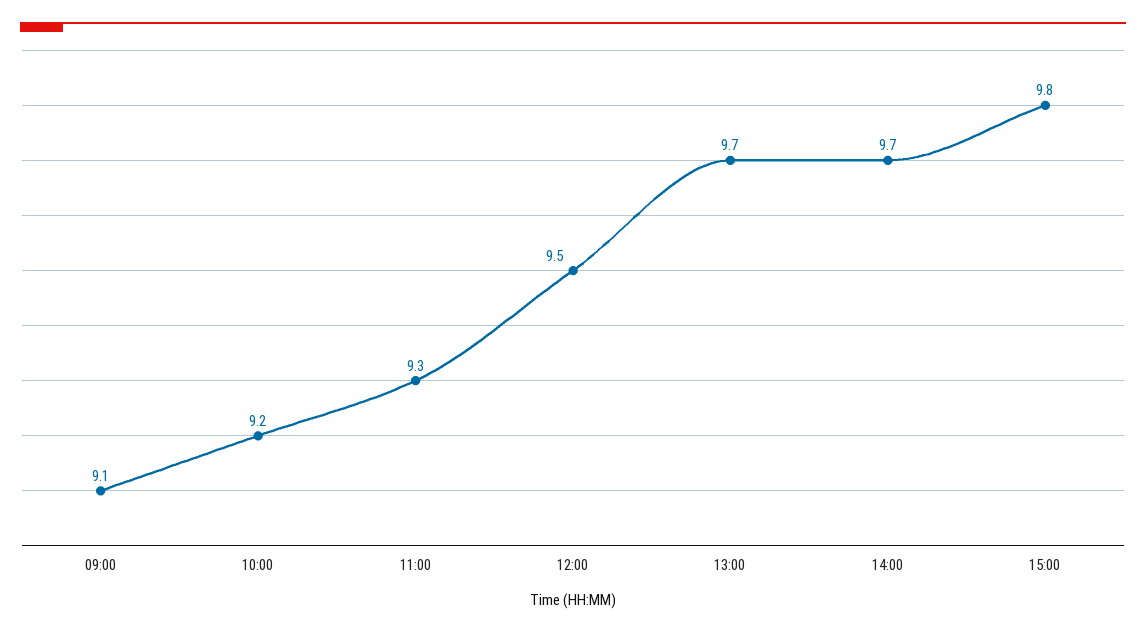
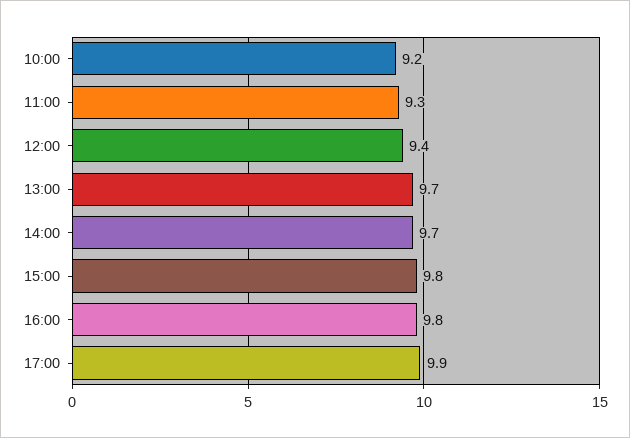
09:00: 9.1 -> none
12:00: 9.5 -> 9.4
16:00: none -> 9.8
17:00: none -> 9.9

